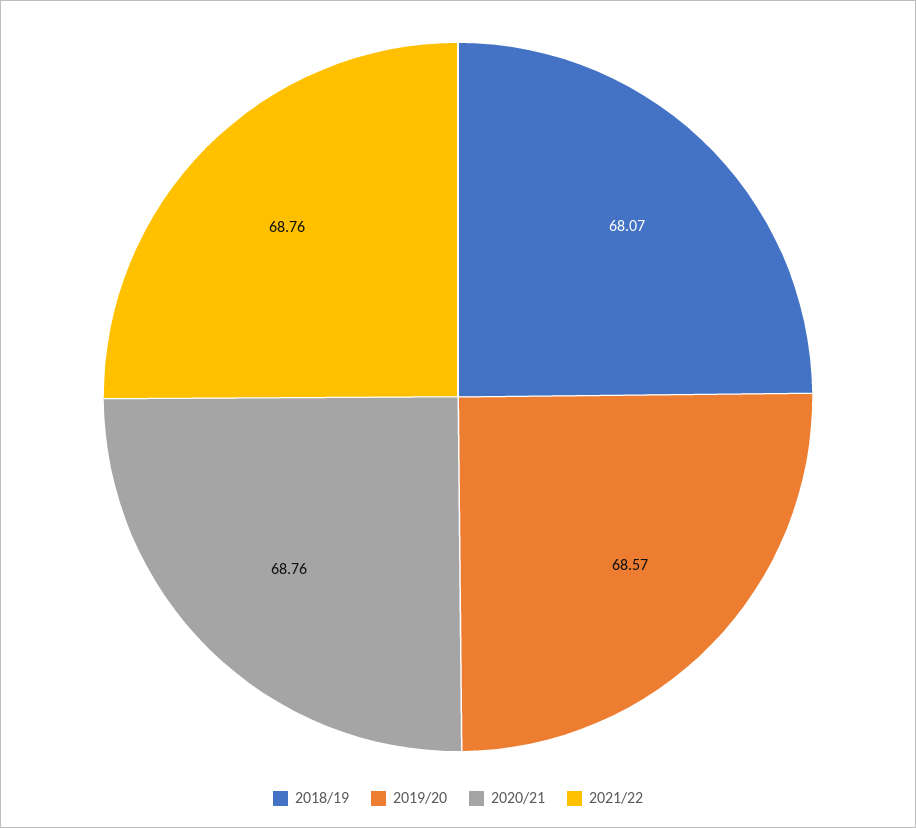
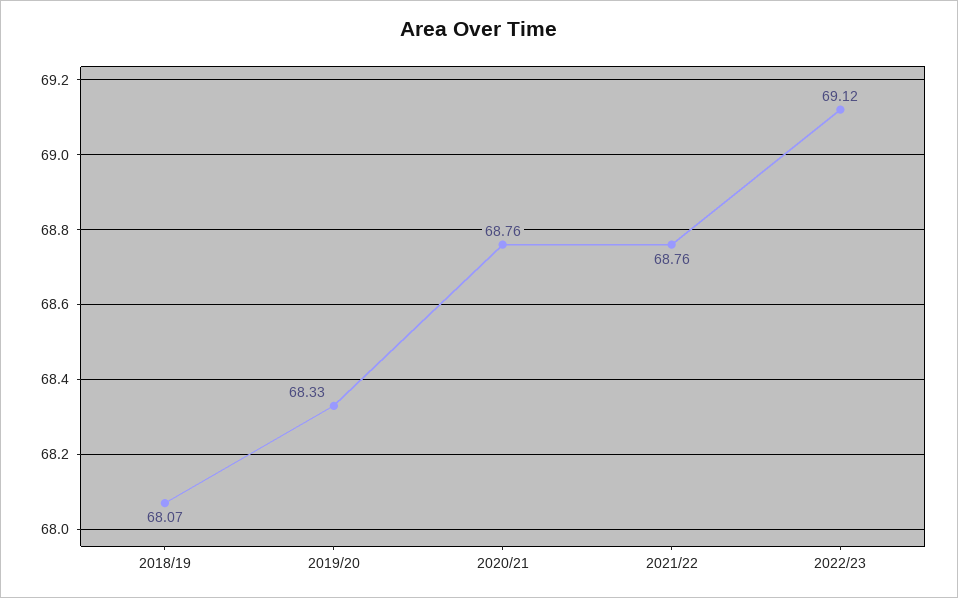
2019/20: 68.57 -> 68.33
2022/23: none -> 69.12

